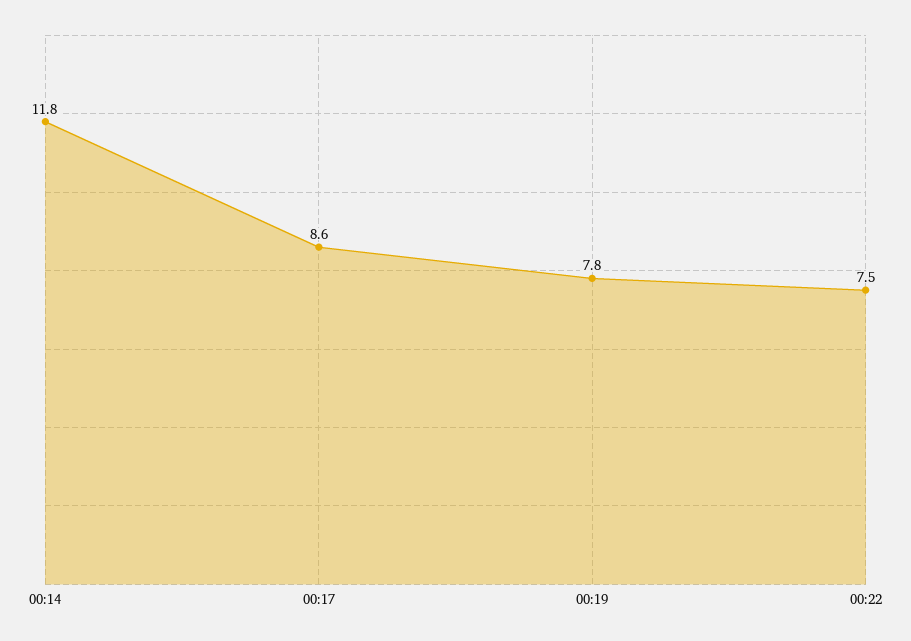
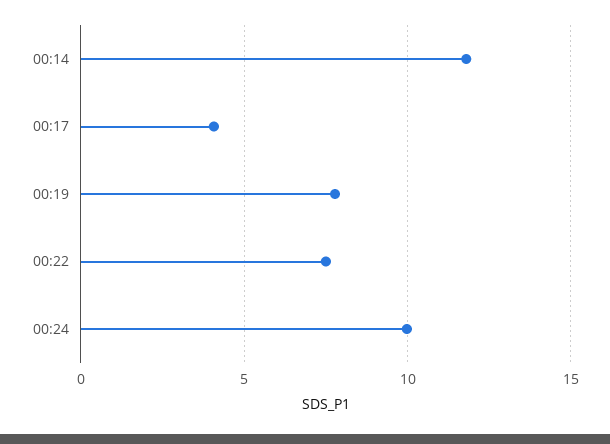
00:17: 8.6 -> 4
00:24: none -> 10

